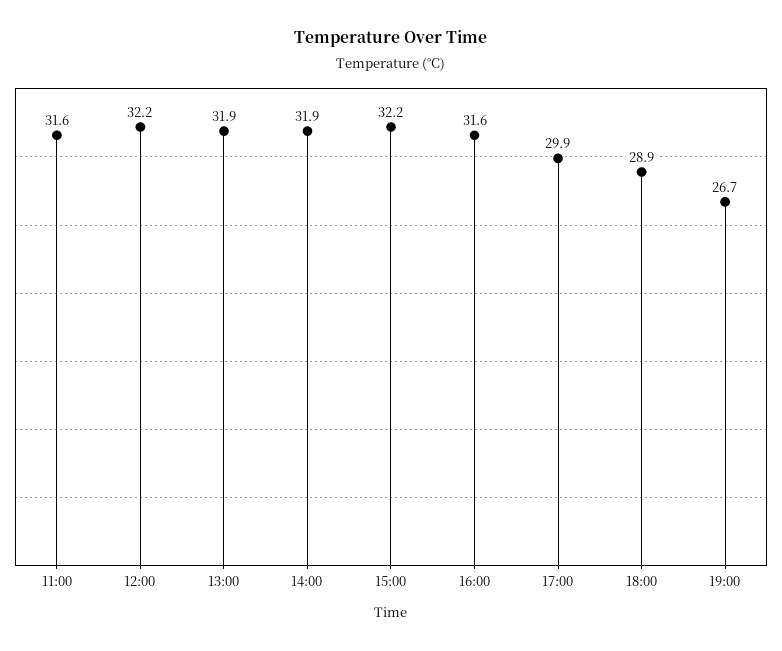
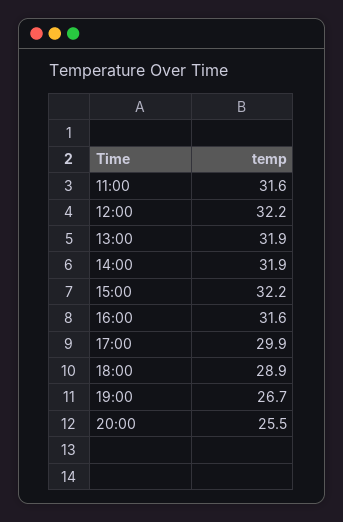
20:00: none -> 25.5

